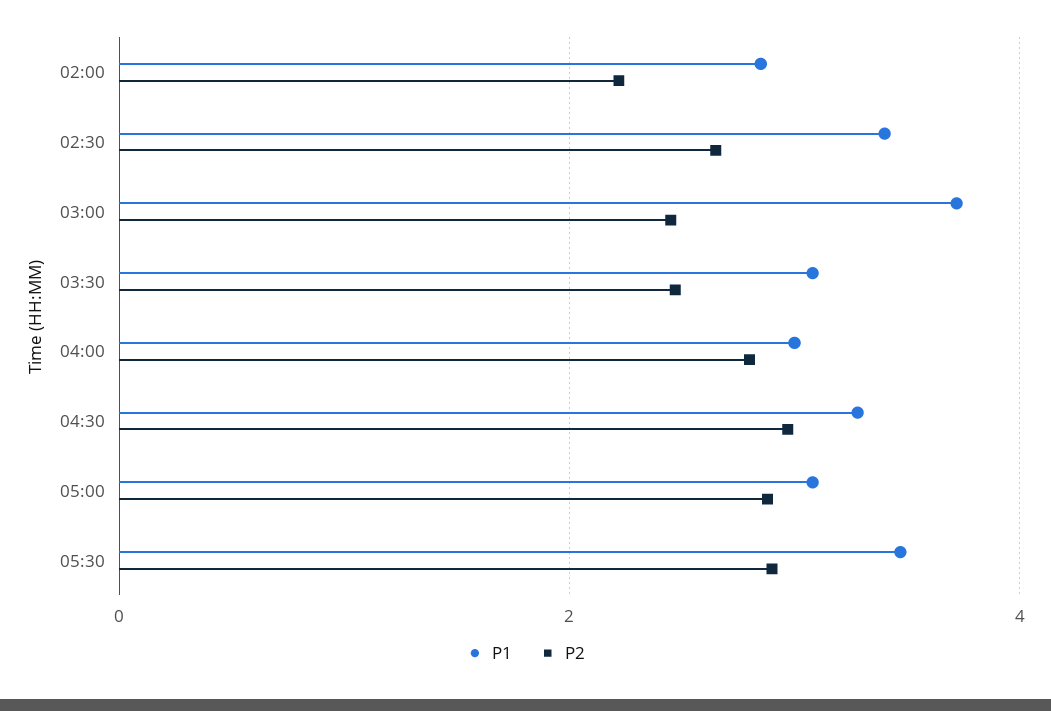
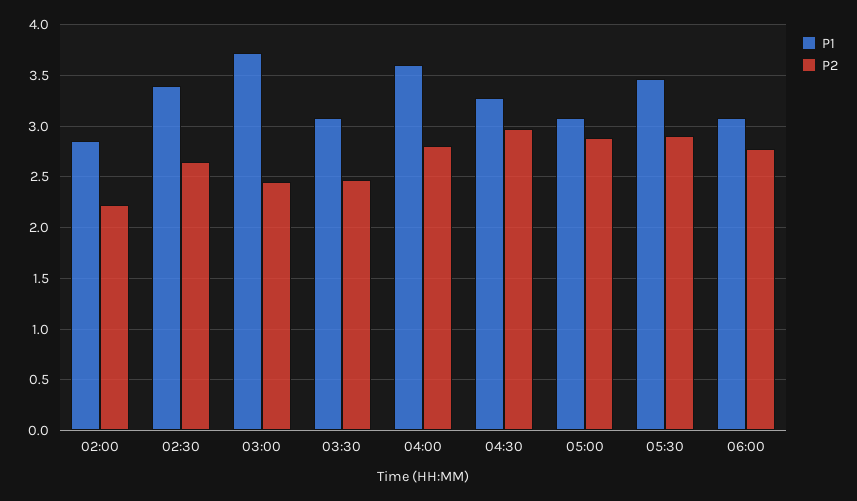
P1, 04:00: 3 -> 3.6
P1, 06:00: none -> 3.1
P2, 06:00: none -> 2.8

